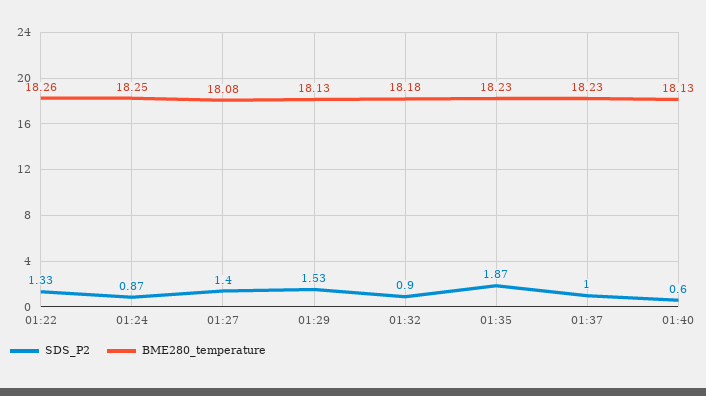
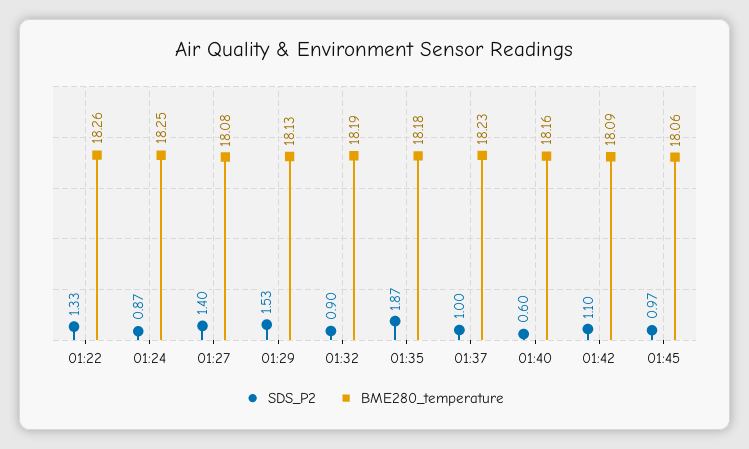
BME280_temperature, 01:32: 18.18 -> 18.19
BME280_temperature, 01:35: 18.23 -> 18.18
BME280_temperature, 01:40: 18.13 -> 18.16
SDS_P2, 01:42: none -> 1.1
BME280_temperature, 01:42: none -> 18.09
SDS_P2, 01:45: none -> 0.97
BME280_temperature, 01:45: none -> 18.06

